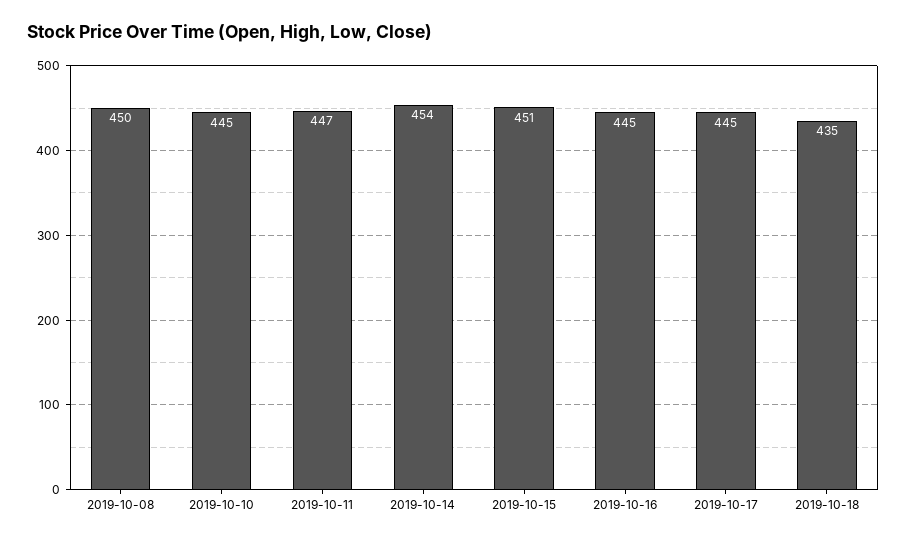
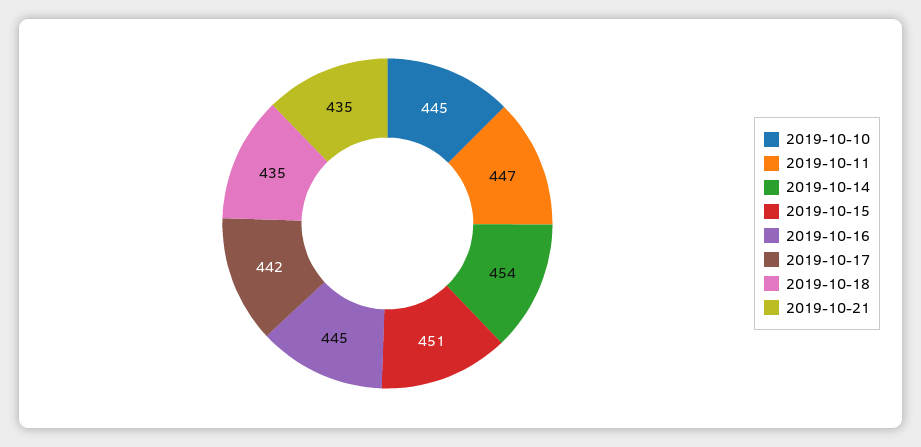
2019-10-08: 450 -> none
2019-10-17: 445 -> 442
2019-10-21: none -> 435

